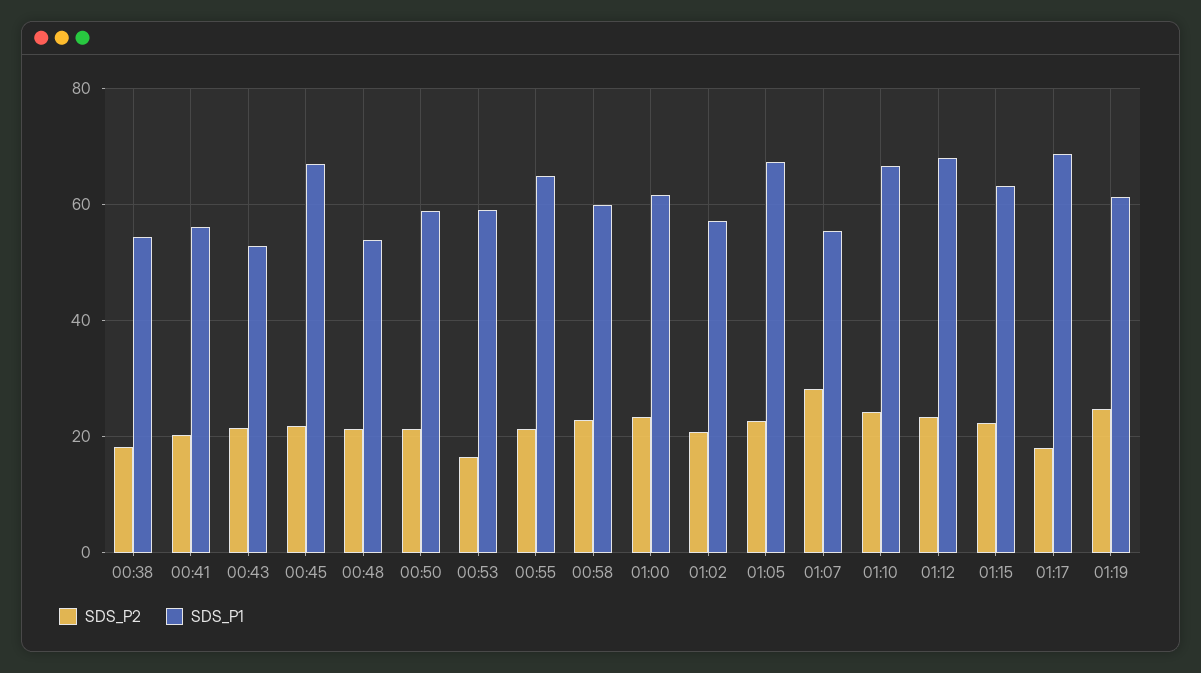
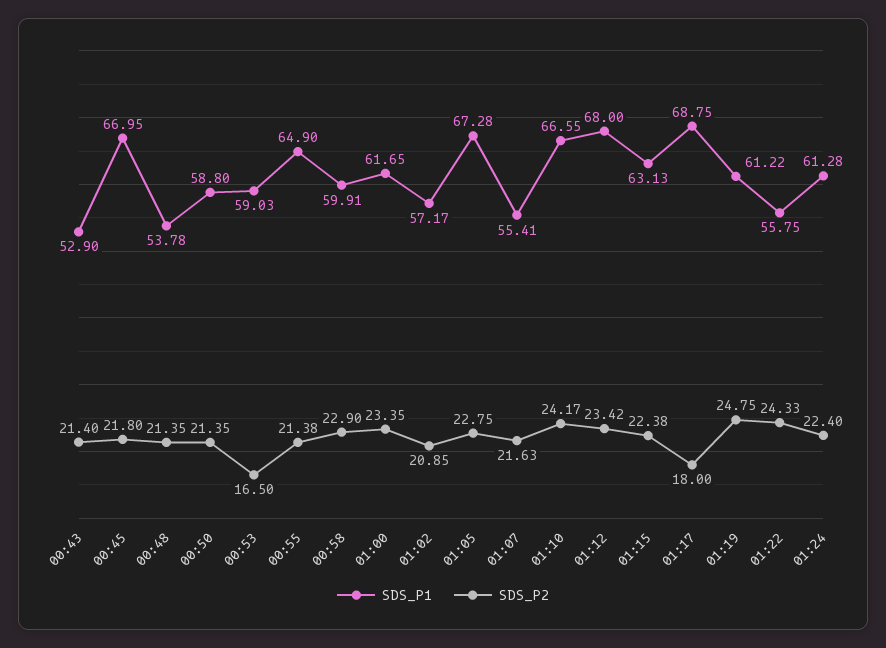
SDS_P2, 00:38: 18 -> none
SDS_P1, 00:38: 54 -> none
SDS_P2, 00:41: 20 -> none
SDS_P1, 00:41: 56 -> none
SDS_P2, 01:07: 28 -> 21.63
SDS_P1, 01:22: none -> 55.75
SDS_P2, 01:22: none -> 24.33
SDS_P1, 01:24: none -> 61.28
SDS_P2, 01:24: none -> 22.4

